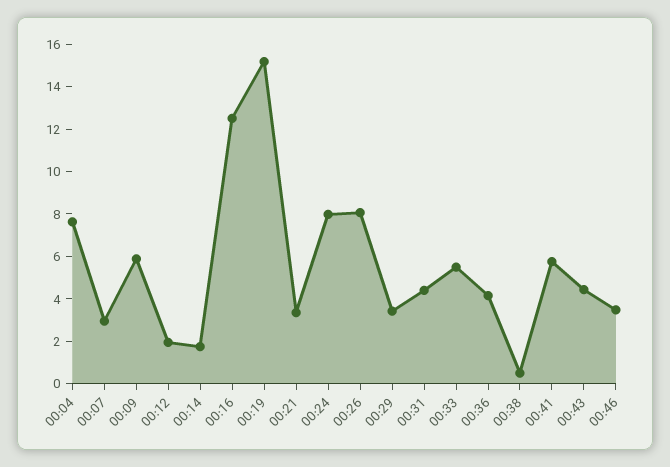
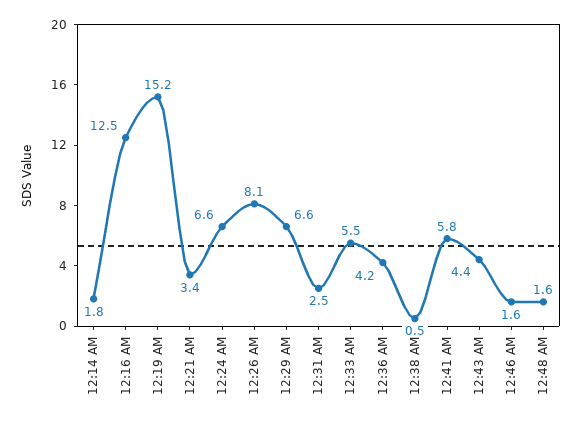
00:04: 7.5 -> none
00:07: 3 -> none
00:09: 6 -> none
00:12: 2 -> none
00:24: 8 -> 6.6
00:29: 3.5 -> 6.6
00:31: 4.5 -> 2.5
00:46: 3.5 -> 1.6
12:48 AM: none -> 1.6

